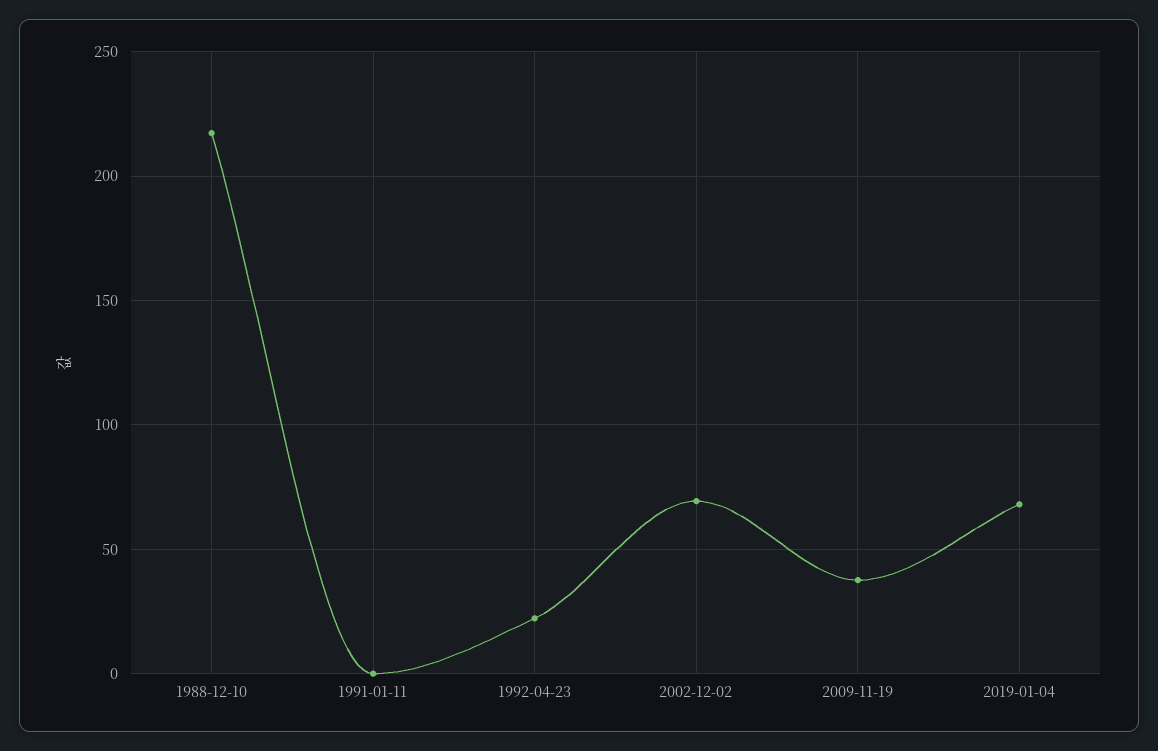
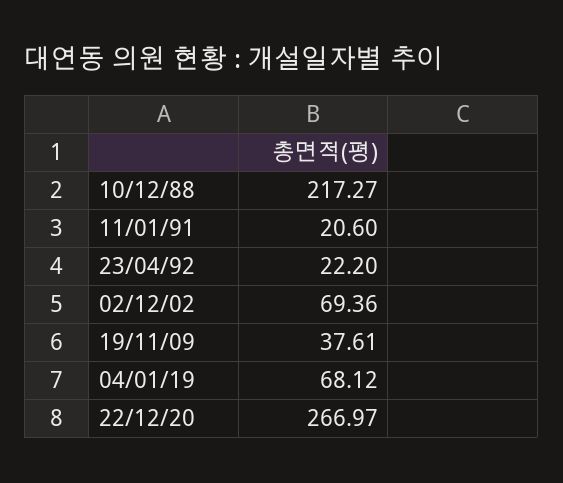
1991-01-11: 0 -> 20.6
22/12/20: none -> 266.97

